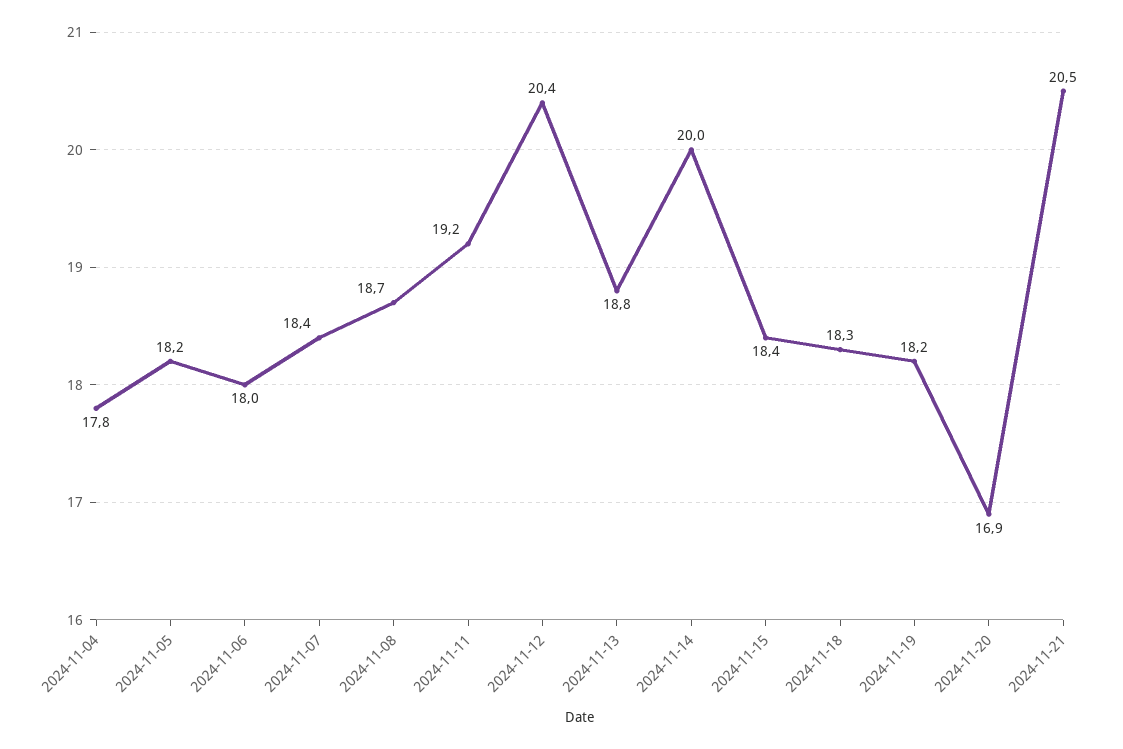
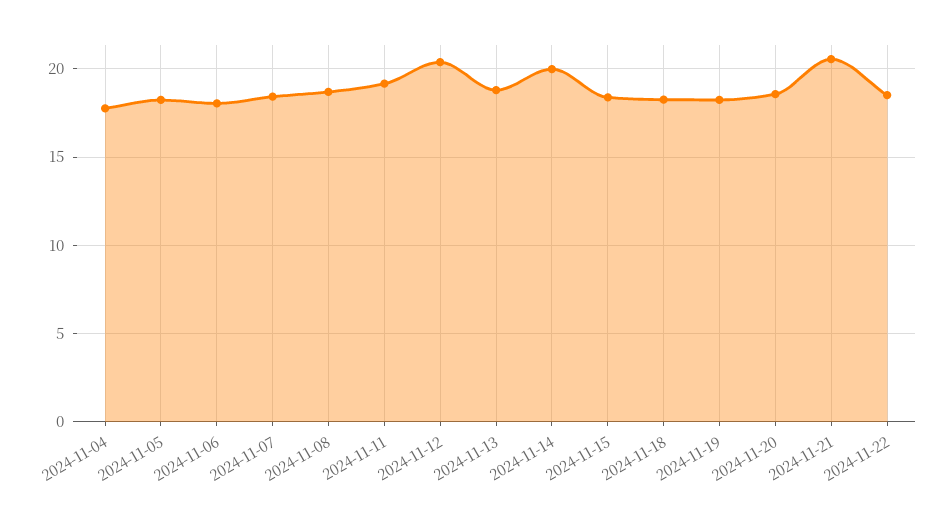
2024-11-20: 16.9 -> 18.5
2024-11-22: none -> 18.5

